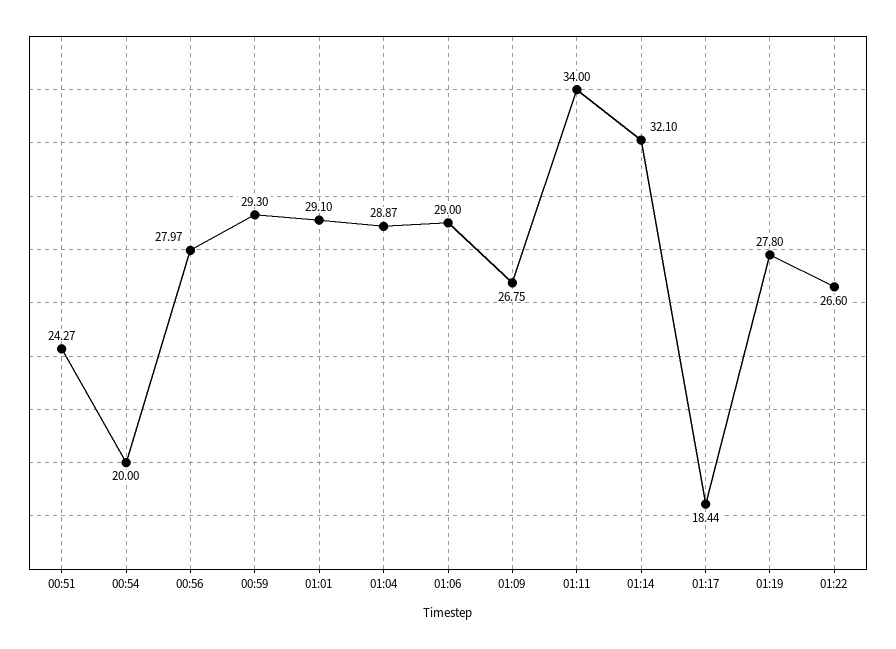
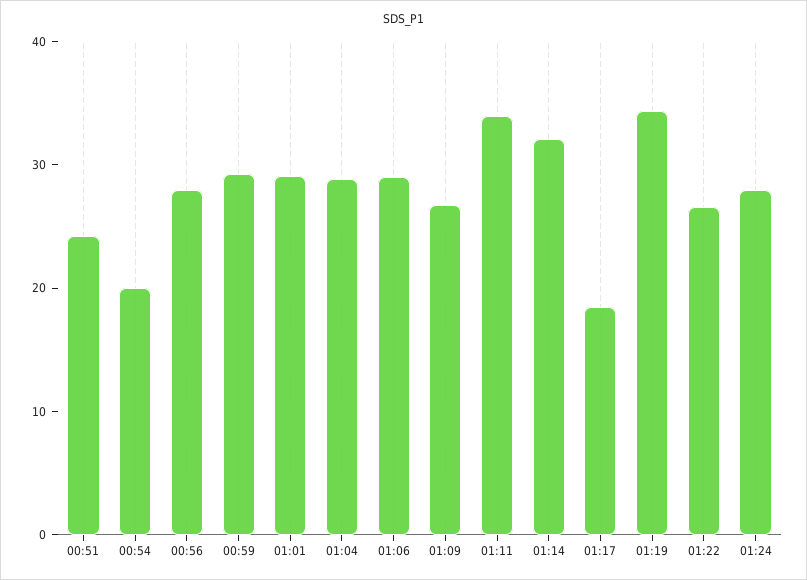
01:19: 27.8 -> 34
01:24: none -> 28

